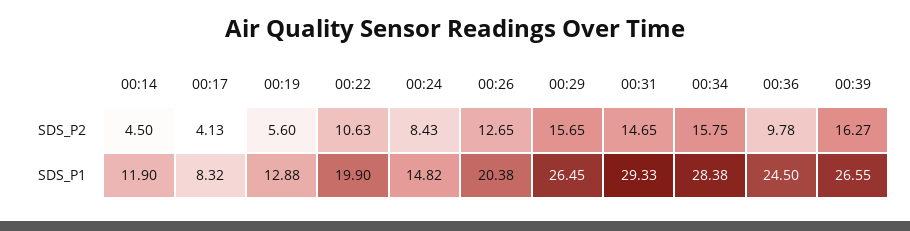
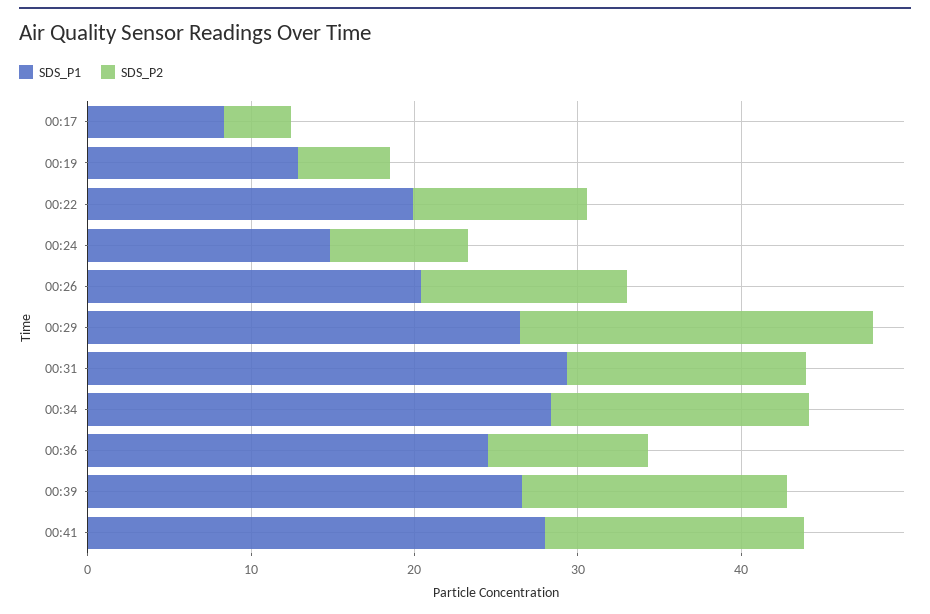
SDS_P2, 00:14: 4.5 -> none
SDS_P2, 00:29: 15.65 -> 22
SDS_P1, 00:14: 11.9 -> none
SDS_P1, 00:41: none -> 28
SDS_P2, 00:41: none -> 16

